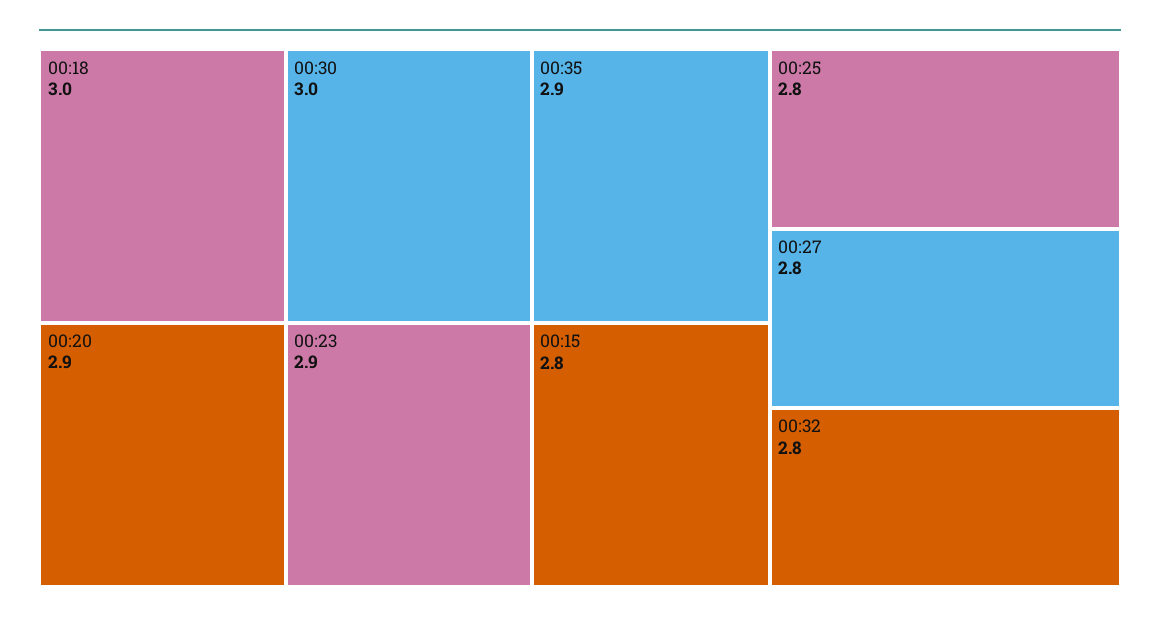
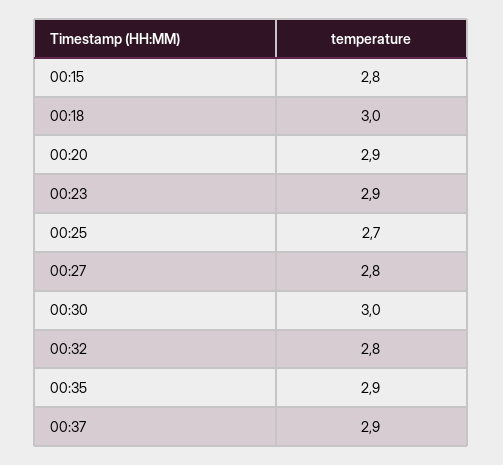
00:25: 2.8 -> 2.7
00:37: none -> 2.9

